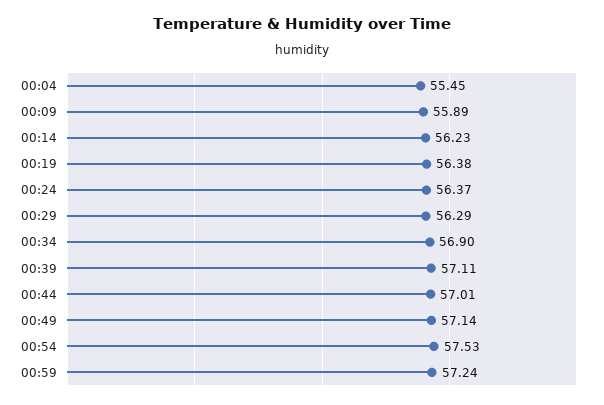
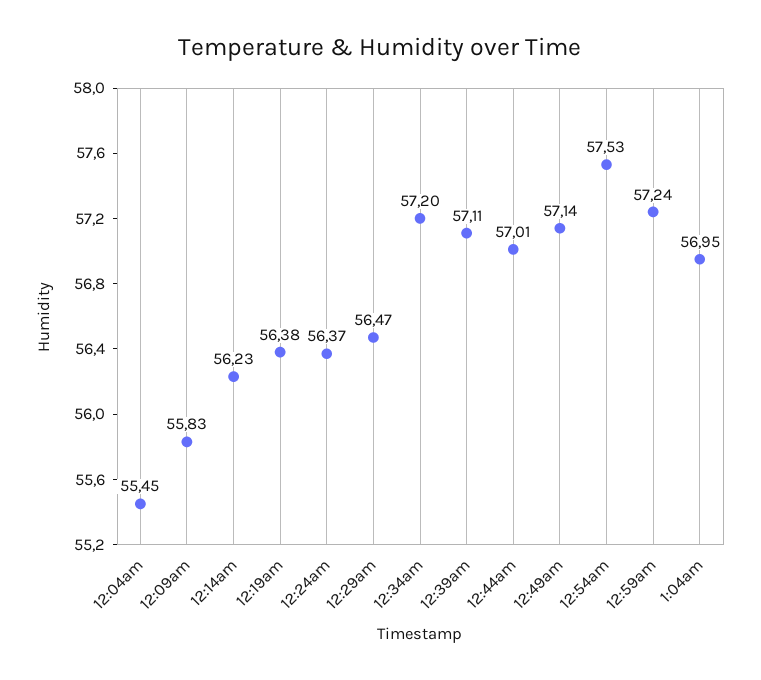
00:09: 55.89 -> 55.83
00:29: 56.29 -> 56.47
00:34: 56.9 -> 57.2
1:04am: none -> 56.95

